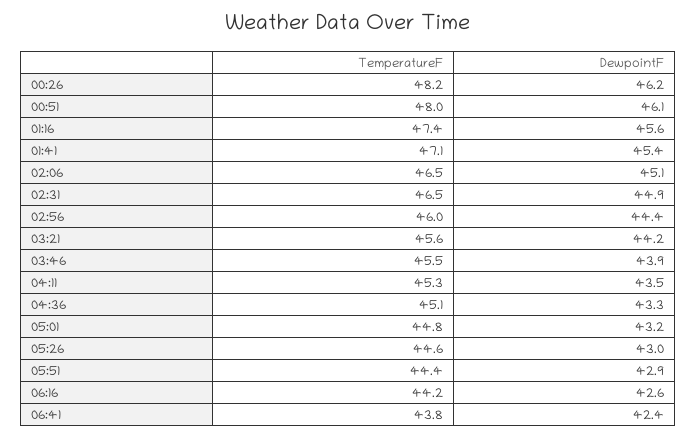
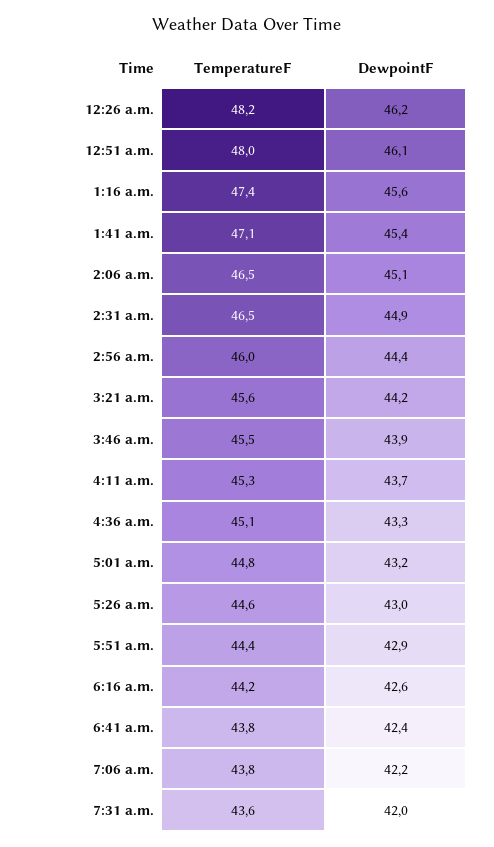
DewpointF, 04:11: 43.5 -> 43.7
TemperatureF, 7:06 a.m.: none -> 43.8
DewpointF, 7:06 a.m.: none -> 42.2
TemperatureF, 7:31 a.m.: none -> 43.6
DewpointF, 7:31 a.m.: none -> 42

